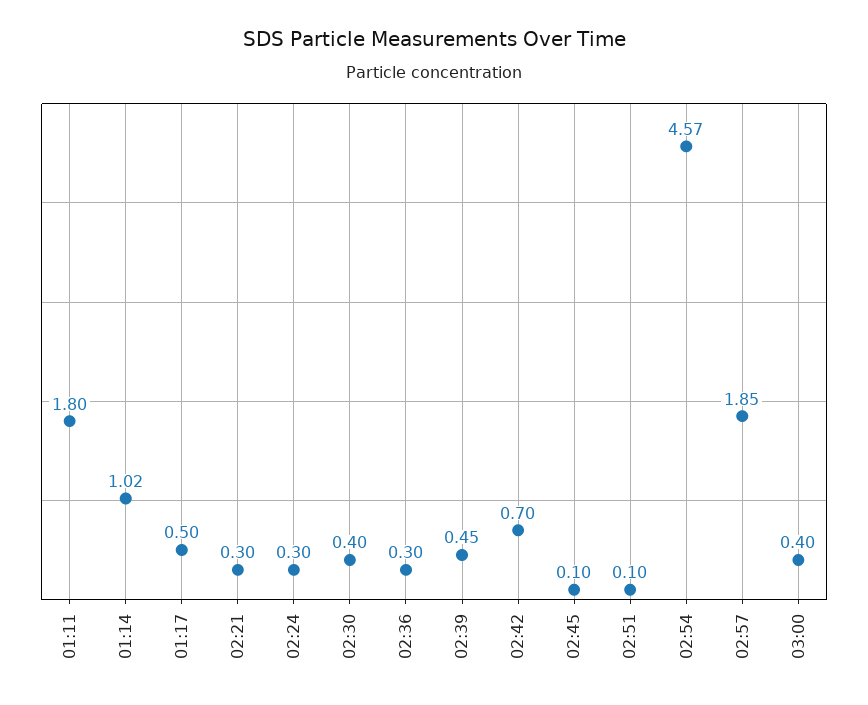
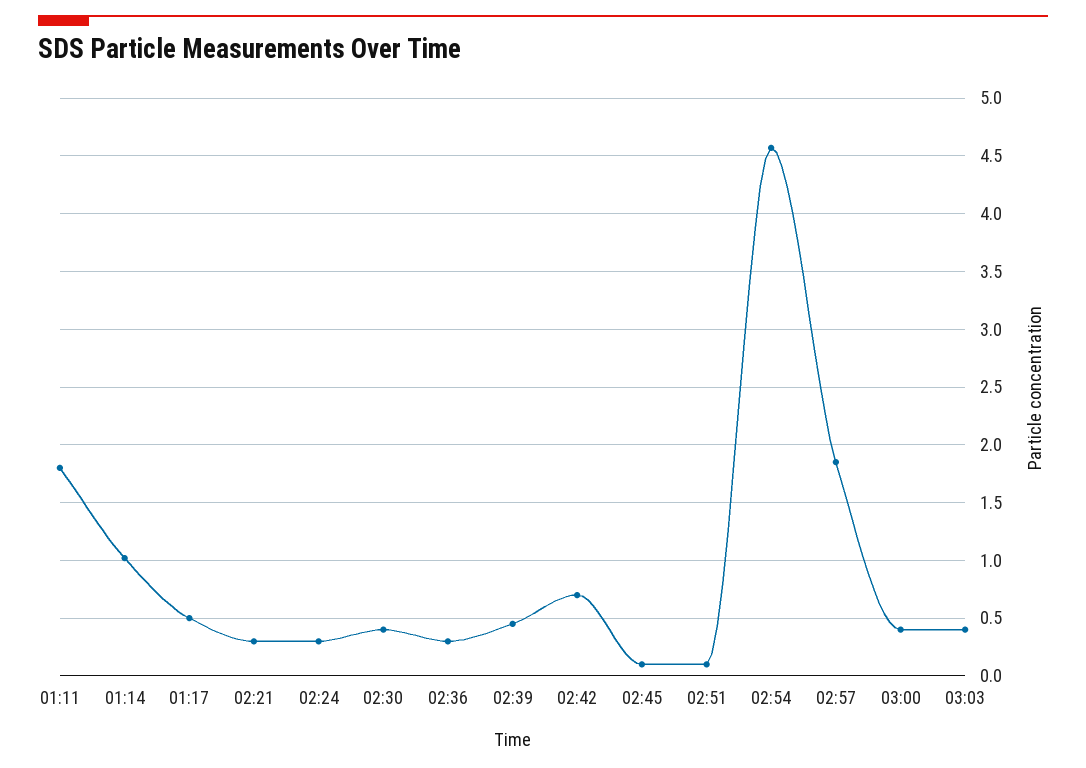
03:03: none -> 0.4

